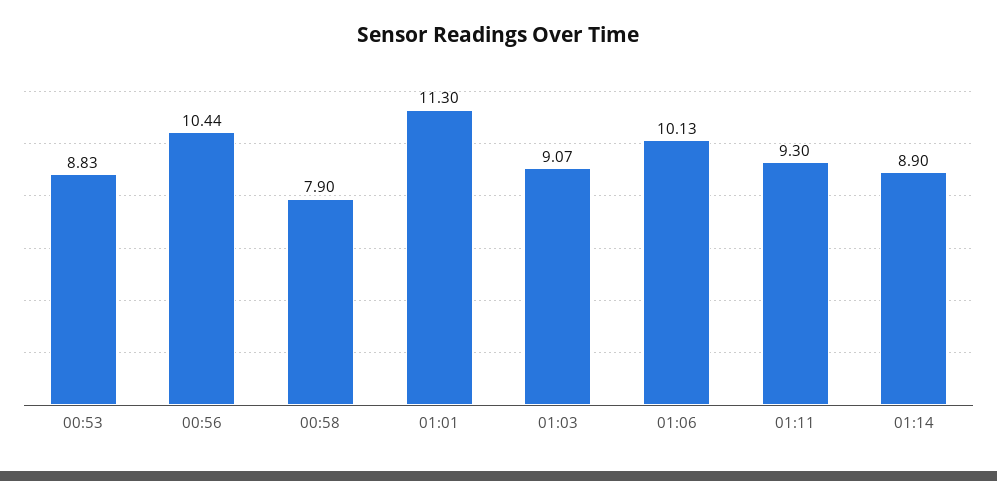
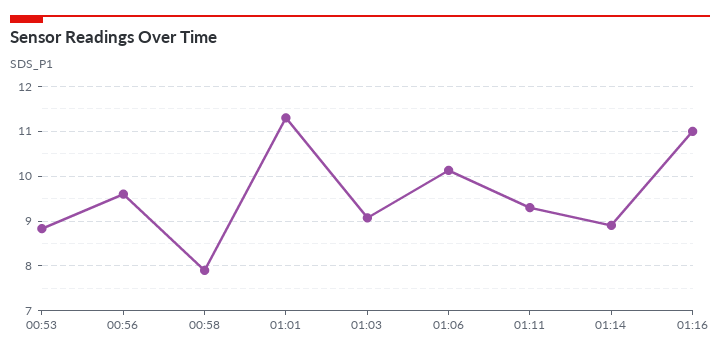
00:56: 10.44 -> 9.6
01:16: none -> 11

